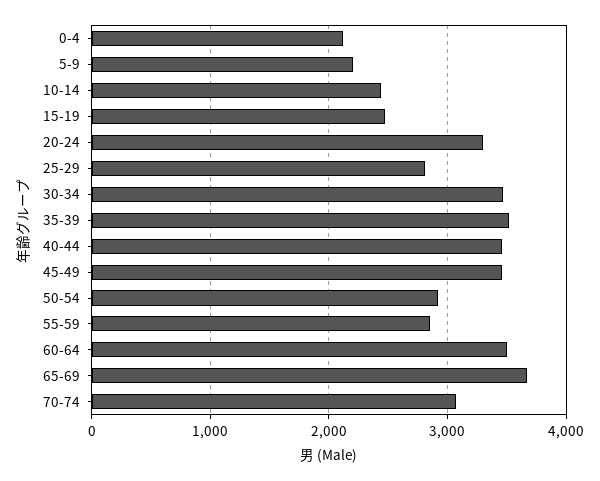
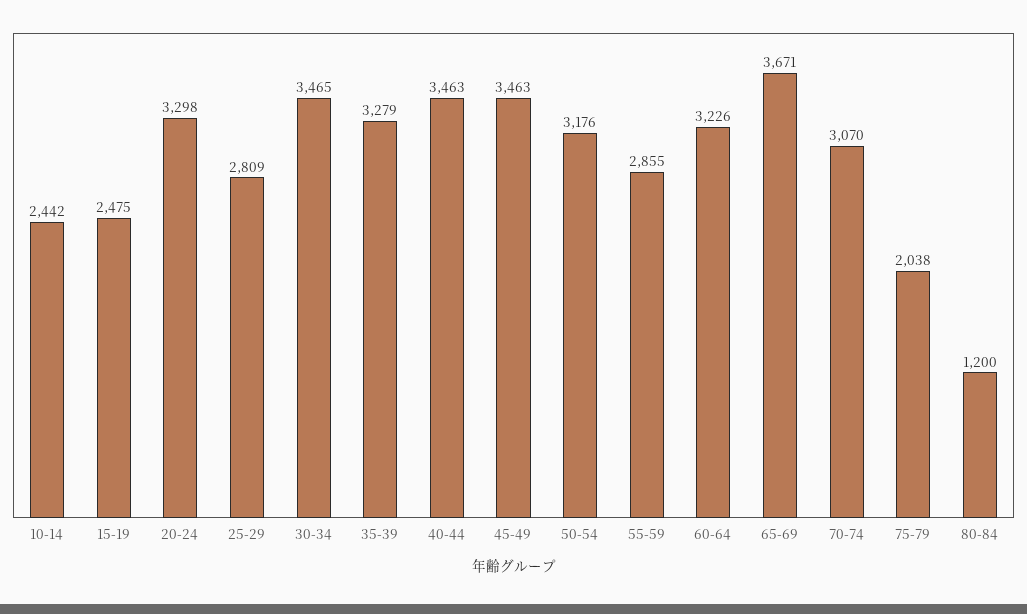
0-4: 2100 -> none
5-9: 2200 -> none
35-39: 3500 -> 3279
50-54: 2900 -> 3176
60-64: 3500 -> 3226
75-79: none -> 2038
80-84: none -> 1200

